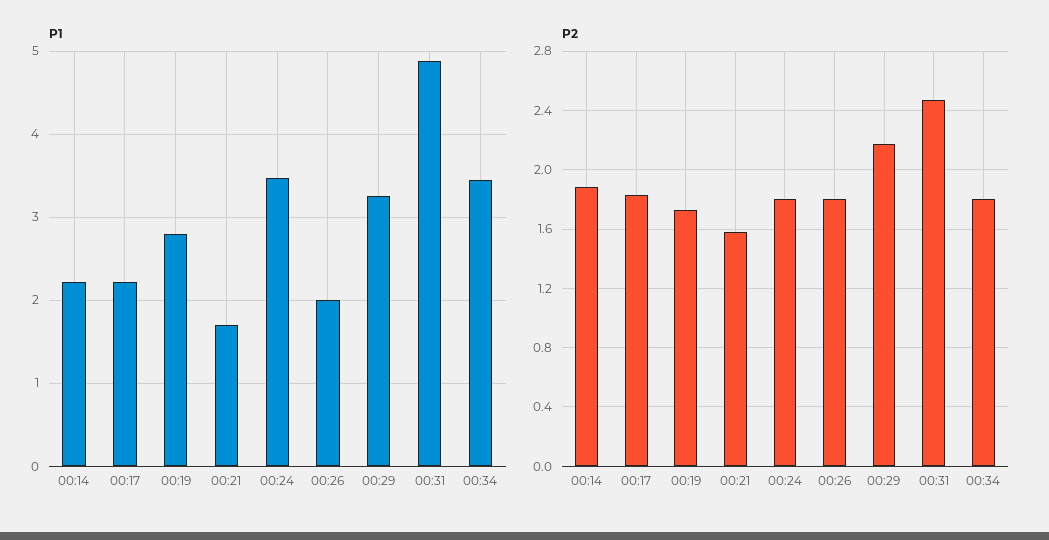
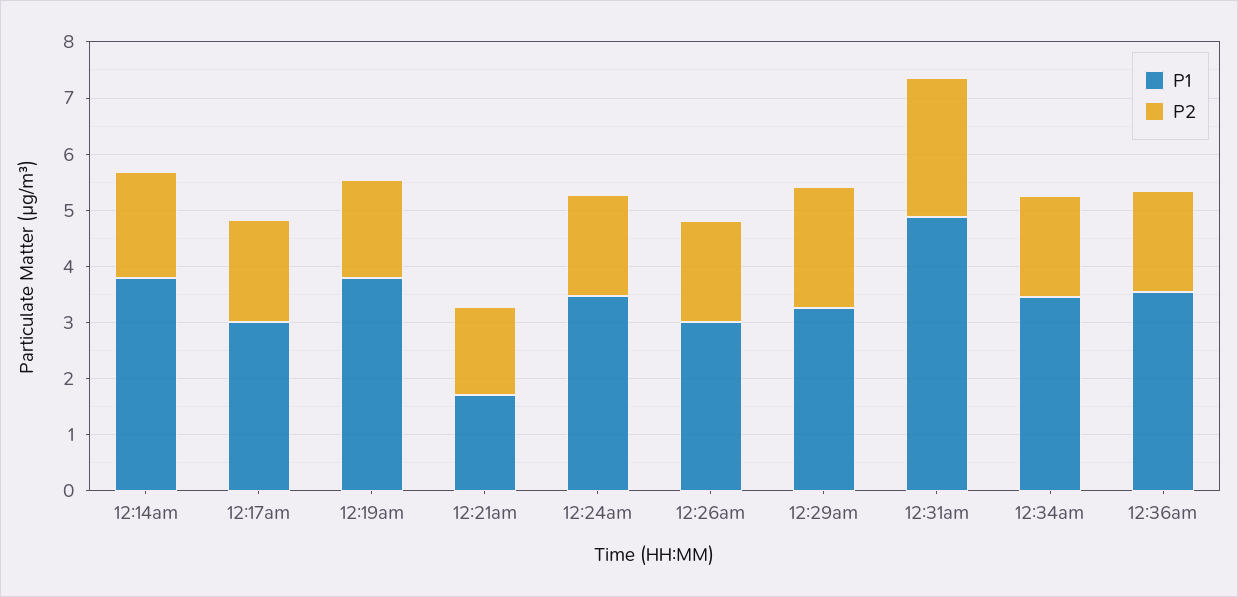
P1, 00:14: 2.2 -> 3.8
P1, 00:17: 2.2 -> 3
P1, 00:19: 2.8 -> 3.8
P1, 00:26: 2 -> 3
P1, 12:36am: none -> 3.6
P2, 12:36am: none -> 1.8

